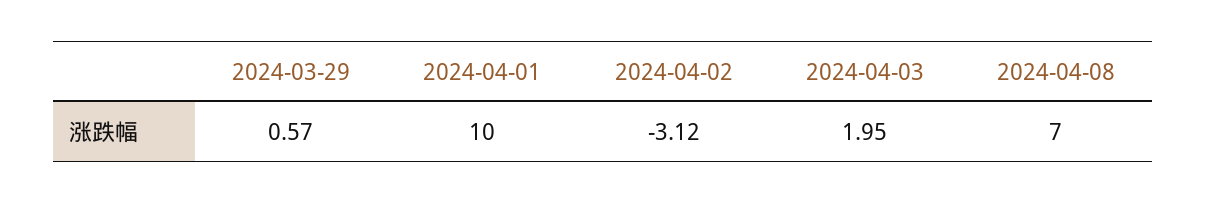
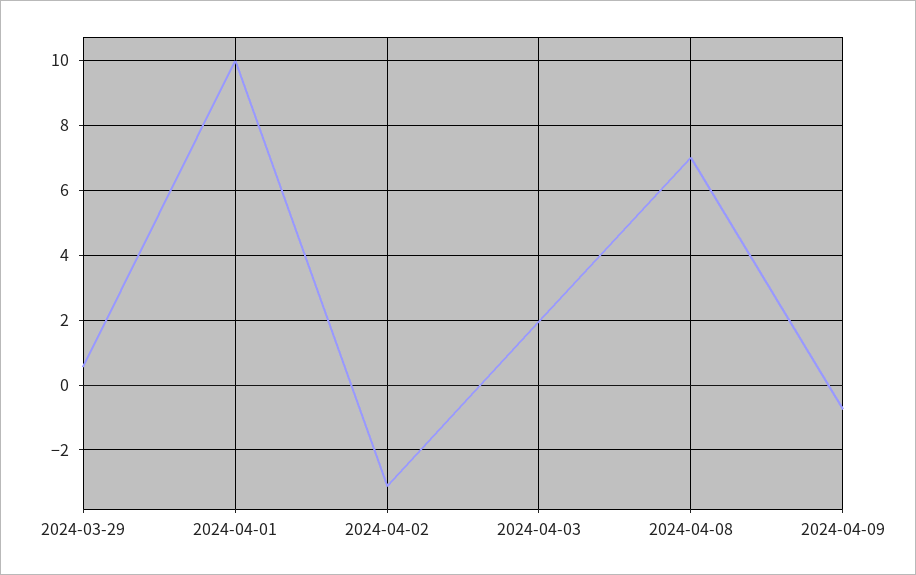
2024-04-09: none -> -0.8

